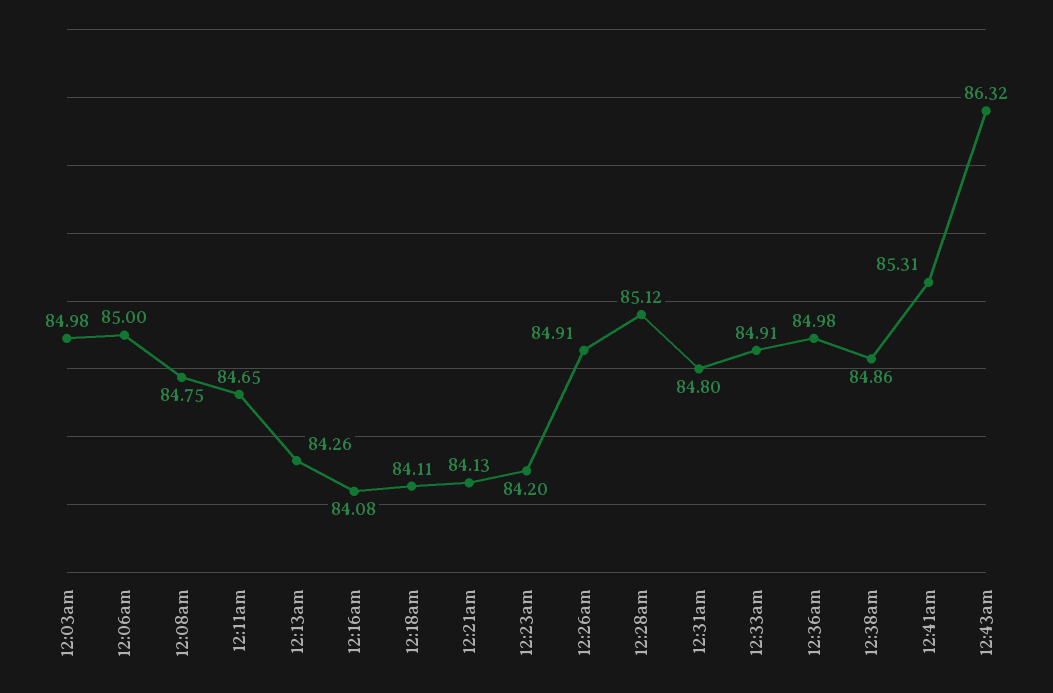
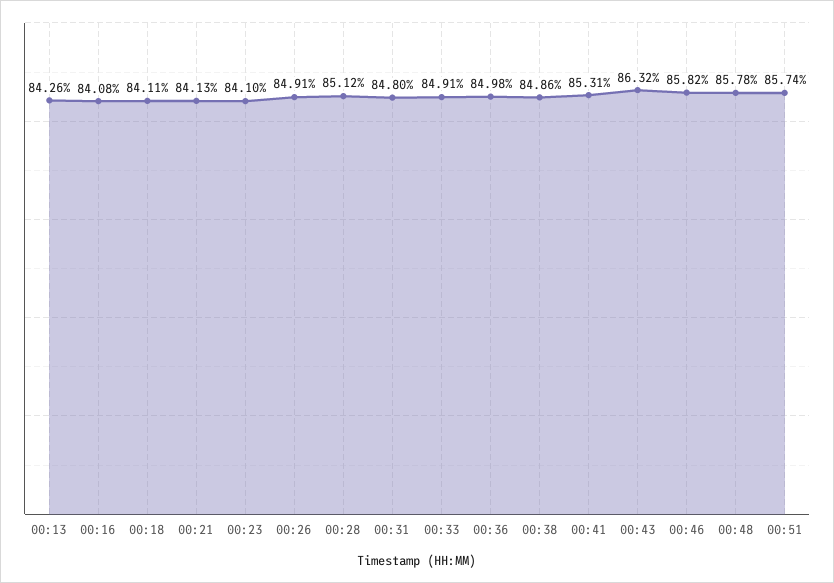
12:03am: 84.98 -> none
12:06am: 85 -> none
12:08am: 84.75 -> none
12:11am: 84.65 -> none
12:23am: 84.2 -> 84.1
00:46: none -> 85.82
00:48: none -> 85.78
00:51: none -> 85.74

